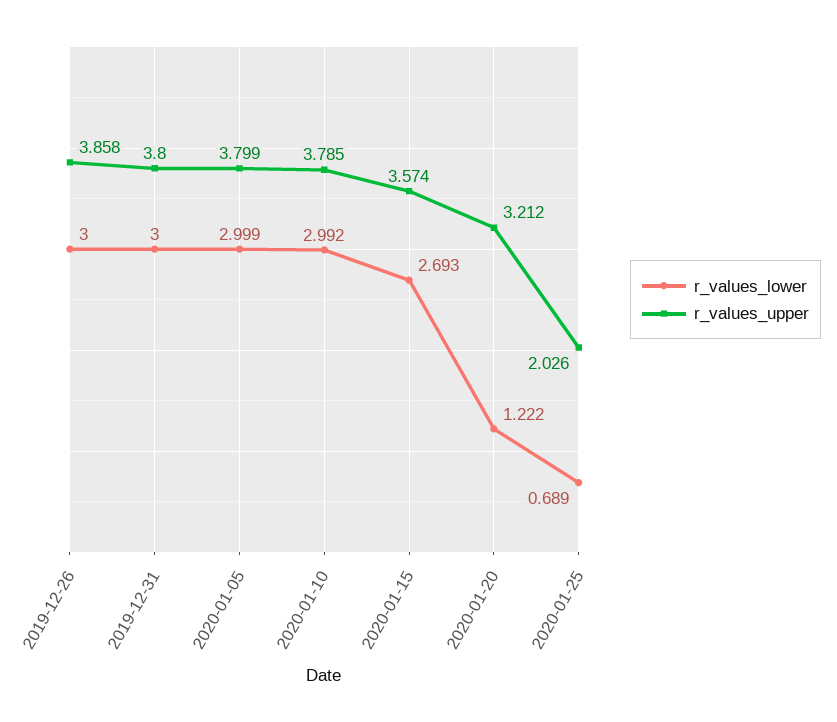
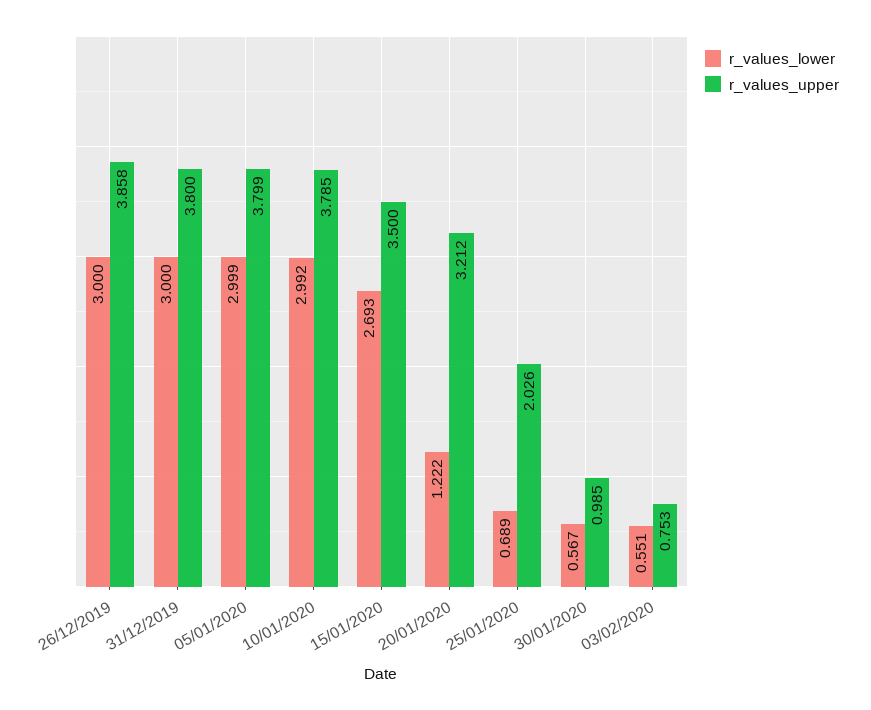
r_values_upper, 2020-01-15: 3.574 -> 3.5
r_values_lower, 30/01/2020: none -> 0.567
r_values_upper, 30/01/2020: none -> 0.985
r_values_lower, 03/02/2020: none -> 0.551
r_values_upper, 03/02/2020: none -> 0.753

